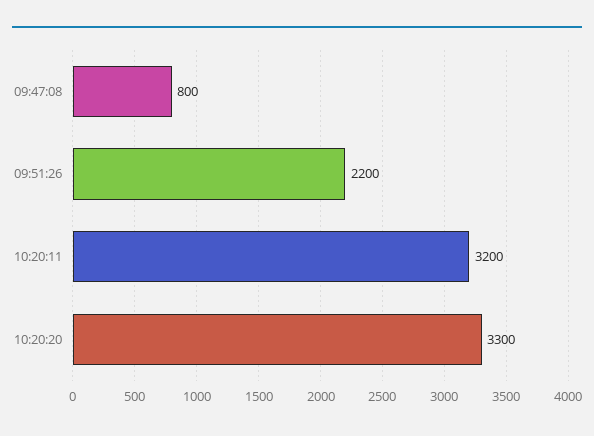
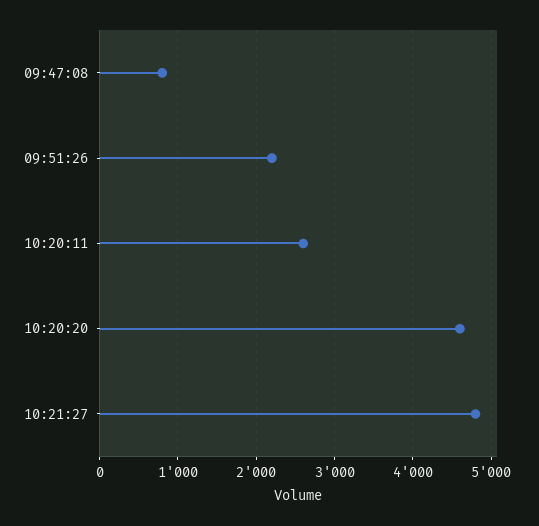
10:20:11: 3200 -> 2600
10:20:20: 3300 -> 4600
10:21:27: none -> 4800

